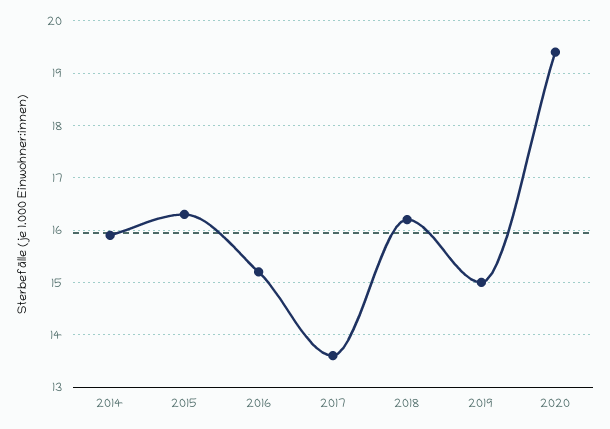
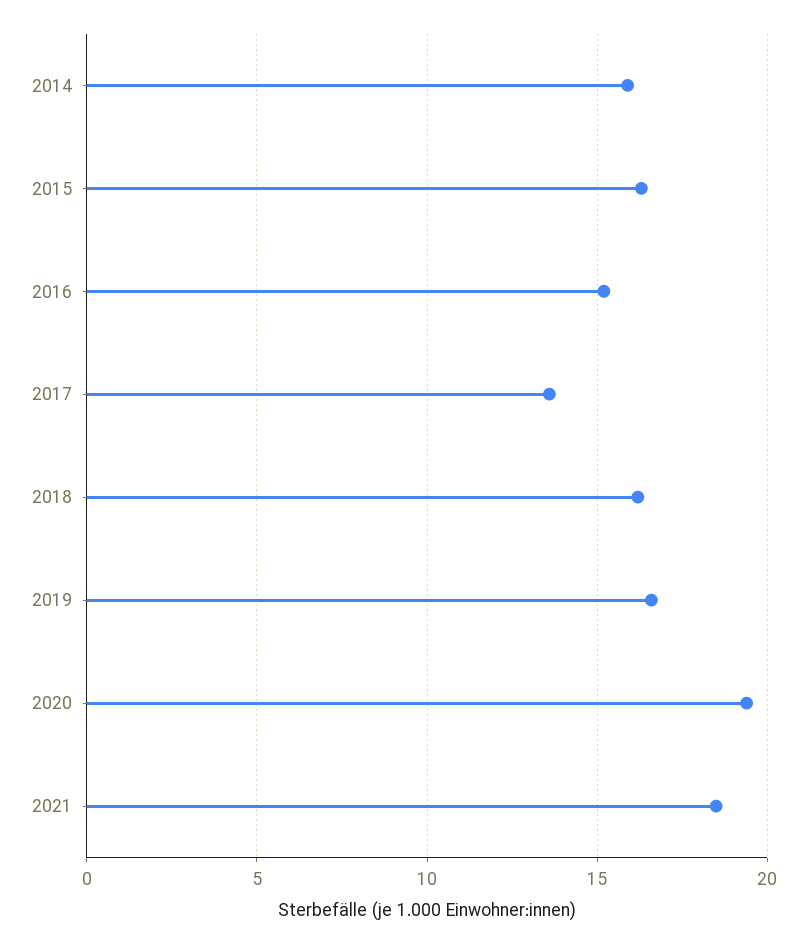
2019: 15 -> 16.5
2021: none -> 18.5

